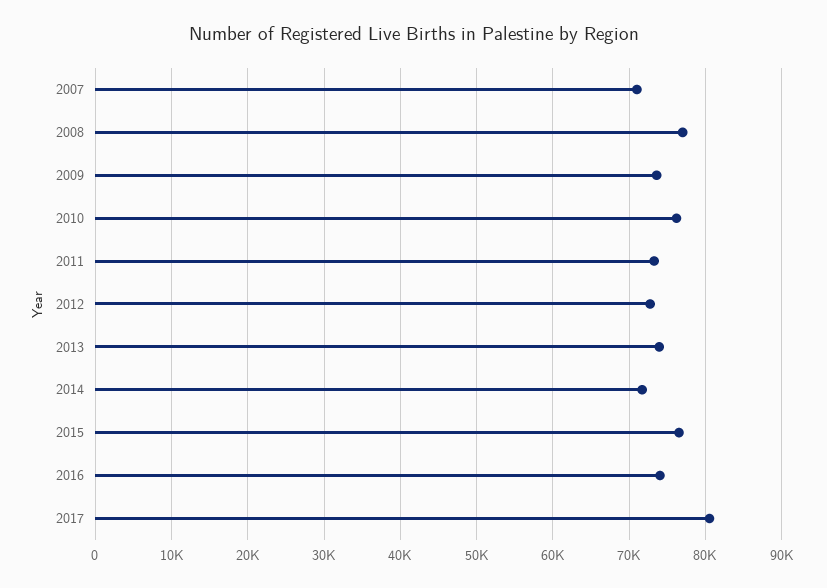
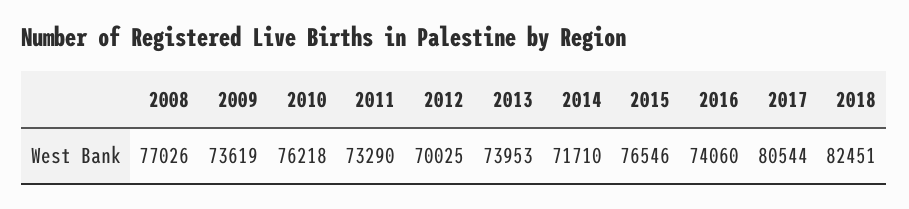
2007: 71000 -> none
2012: 73000 -> 70025
2018: none -> 82451

